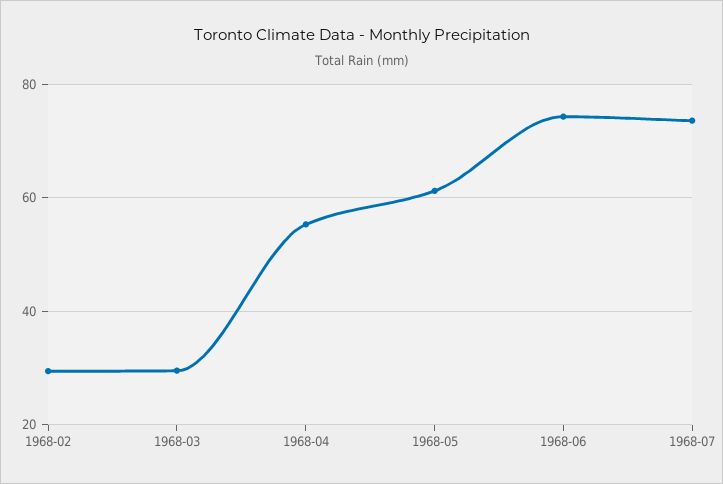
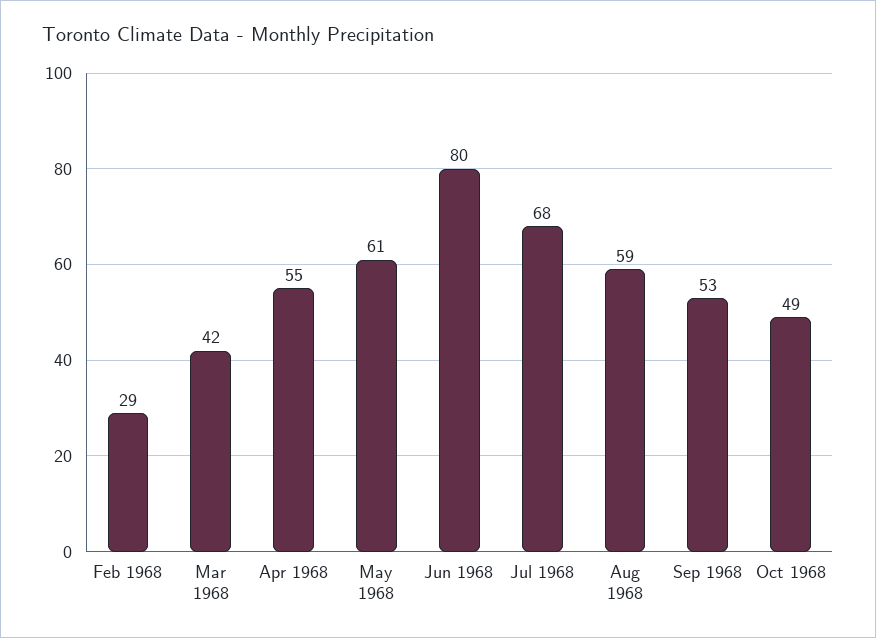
1968-03: 30 -> 42
1968-06: 74 -> 80
1968-07: 74 -> 68
Aug 1968: none -> 59
Sep 1968: none -> 53
Oct 1968: none -> 49

